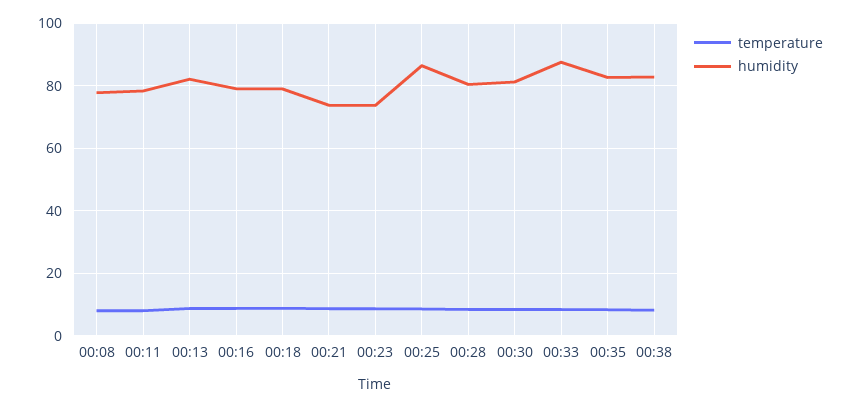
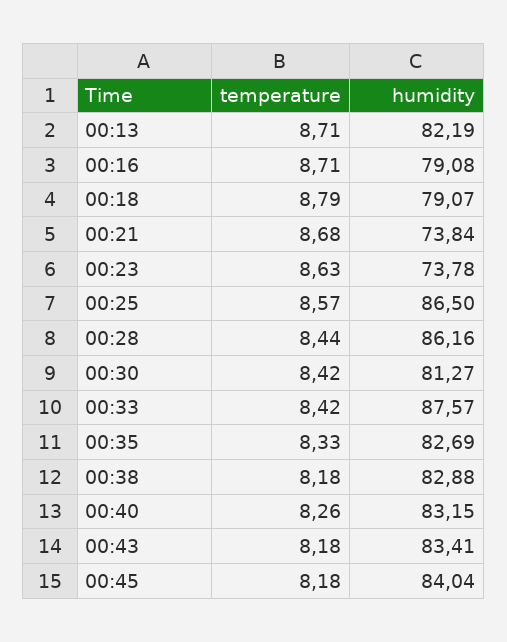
temperature, 00:08: 8 -> none
humidity, 00:08: 78 -> none
temperature, 00:11: 8 -> none
humidity, 00:11: 78 -> none
humidity, 00:28: 80 -> 86.16
temperature, 00:40: none -> 8.26
humidity, 00:40: none -> 83.15
temperature, 00:43: none -> 8.18
humidity, 00:43: none -> 83.41
temperature, 00:45: none -> 8.18
humidity, 00:45: none -> 84.04

